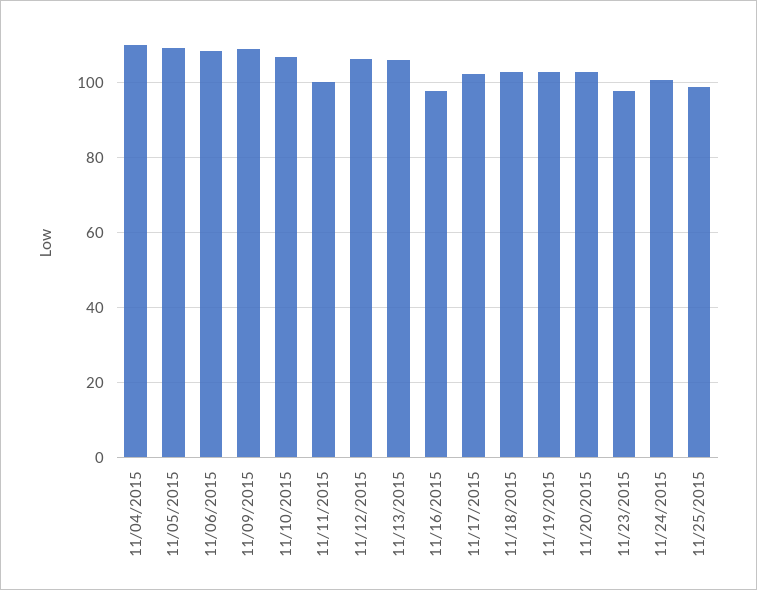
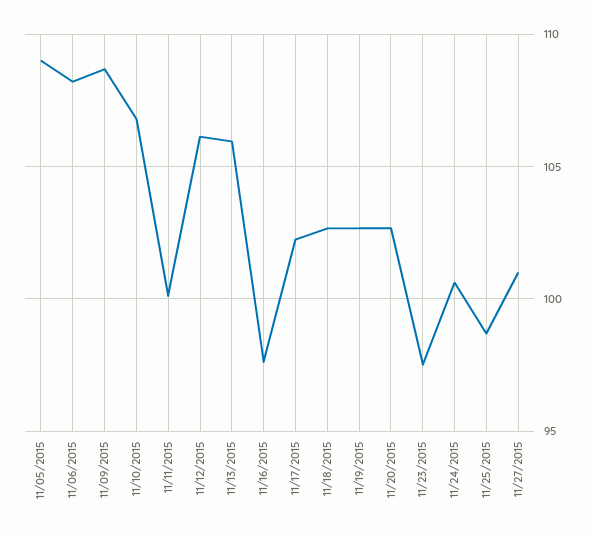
11/04/2015: 110 -> none
11/27/2015: none -> 101

